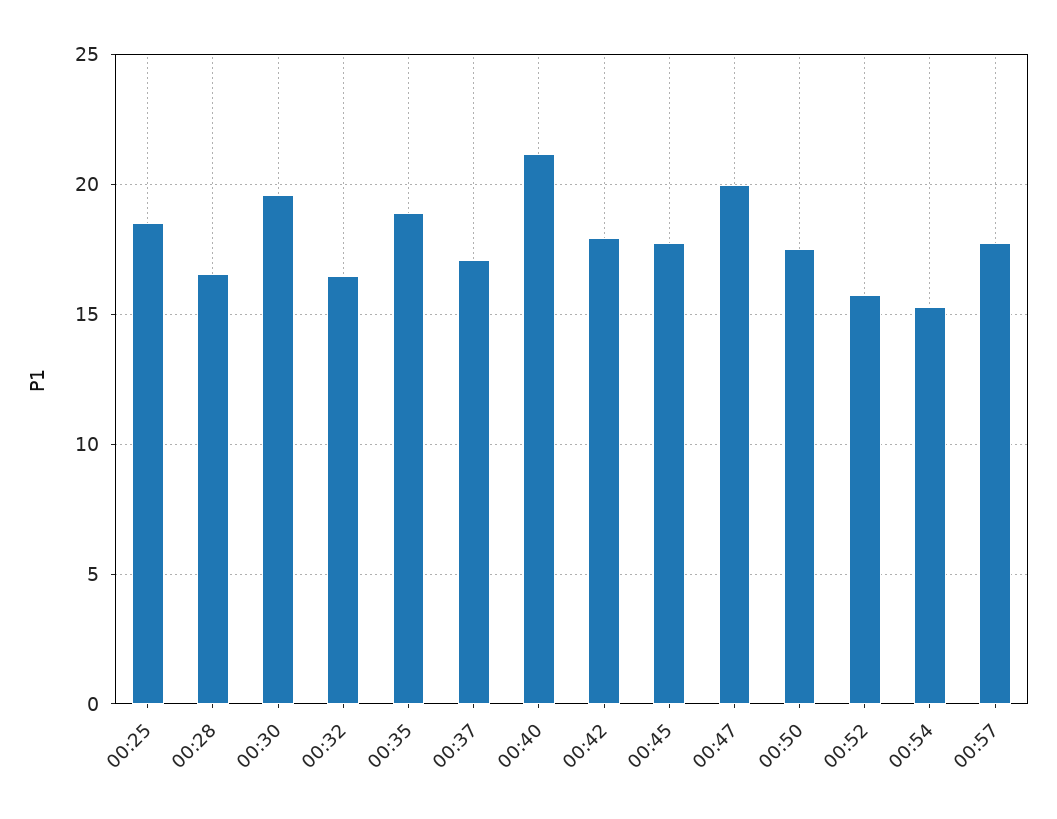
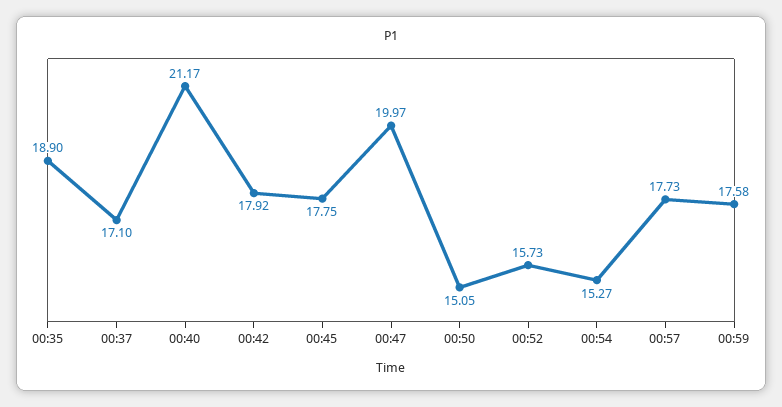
00:25: 18.5 -> none
00:28: 16.5 -> none
00:30: 19.5 -> none
00:32: 16.5 -> none
00:50: 17.5 -> 15.05
00:59: none -> 17.58

